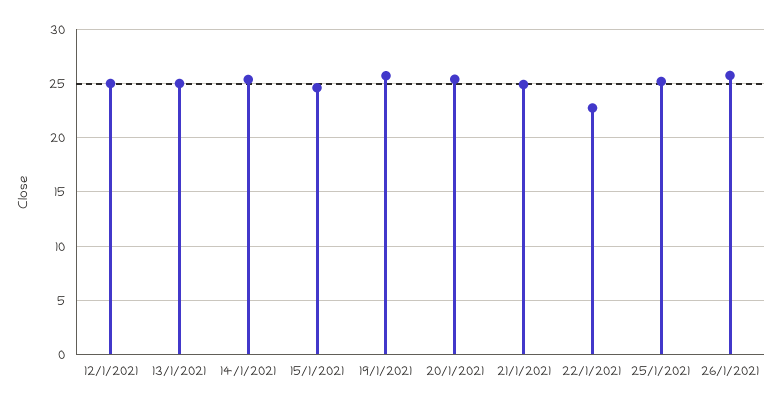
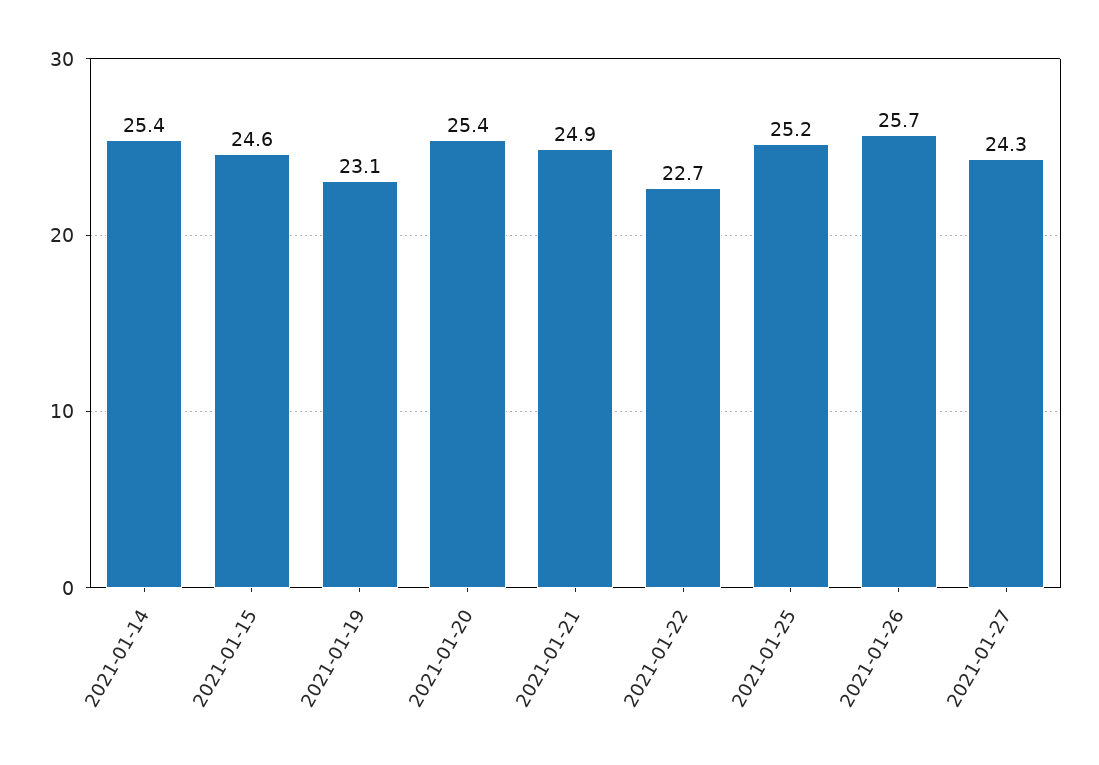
12/1/2021: 25 -> none
13/1/2021: 25 -> none
19/1/2021: 26 -> 23.1
2021-01-27: none -> 24.3

